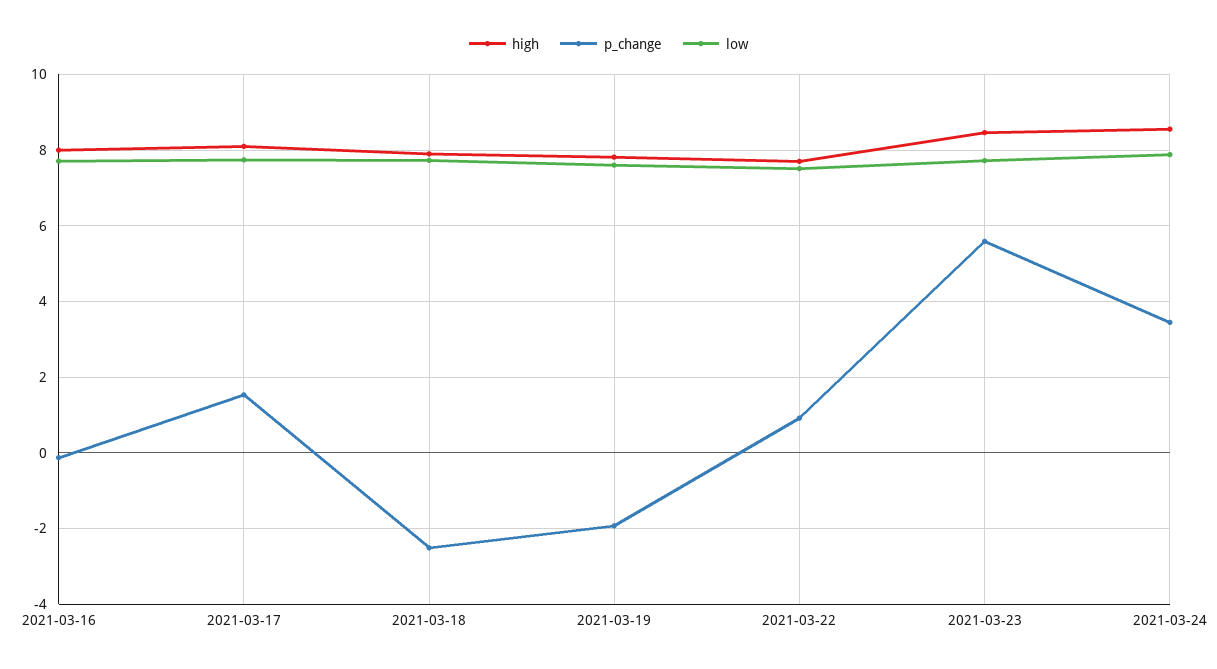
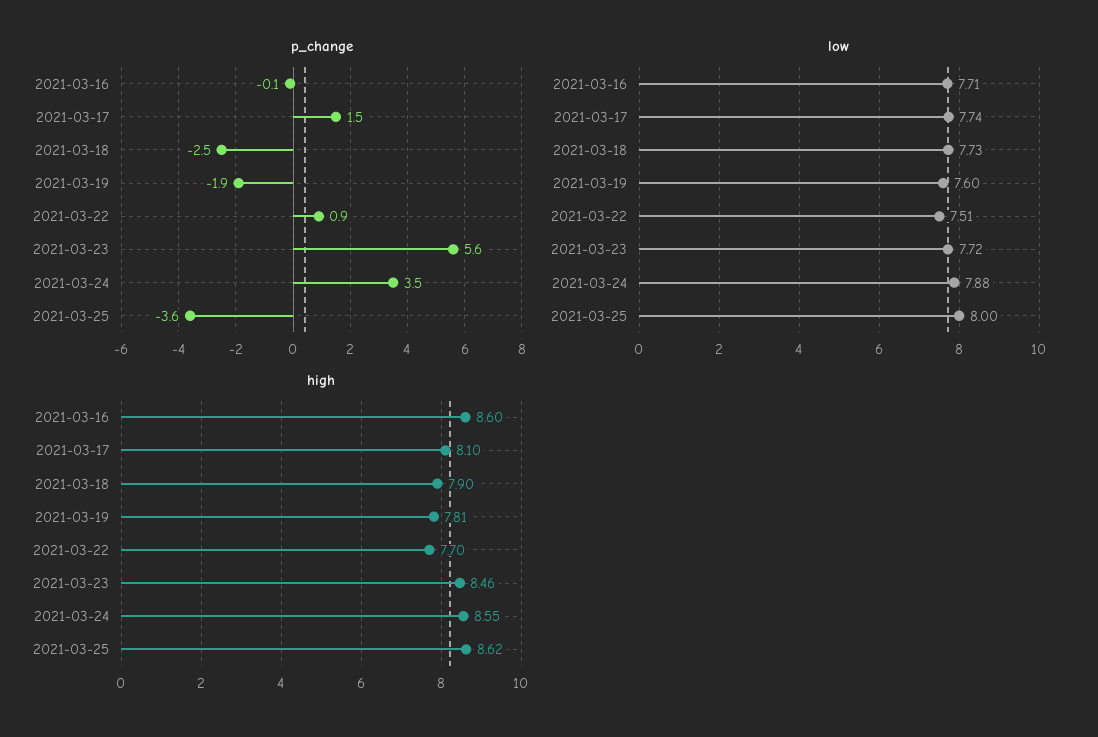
high, 2021-03-16: 8 -> 8.6
p_change, 2021-03-25: none -> -3.6
low, 2021-03-25: none -> 8
high, 2021-03-25: none -> 8.62

